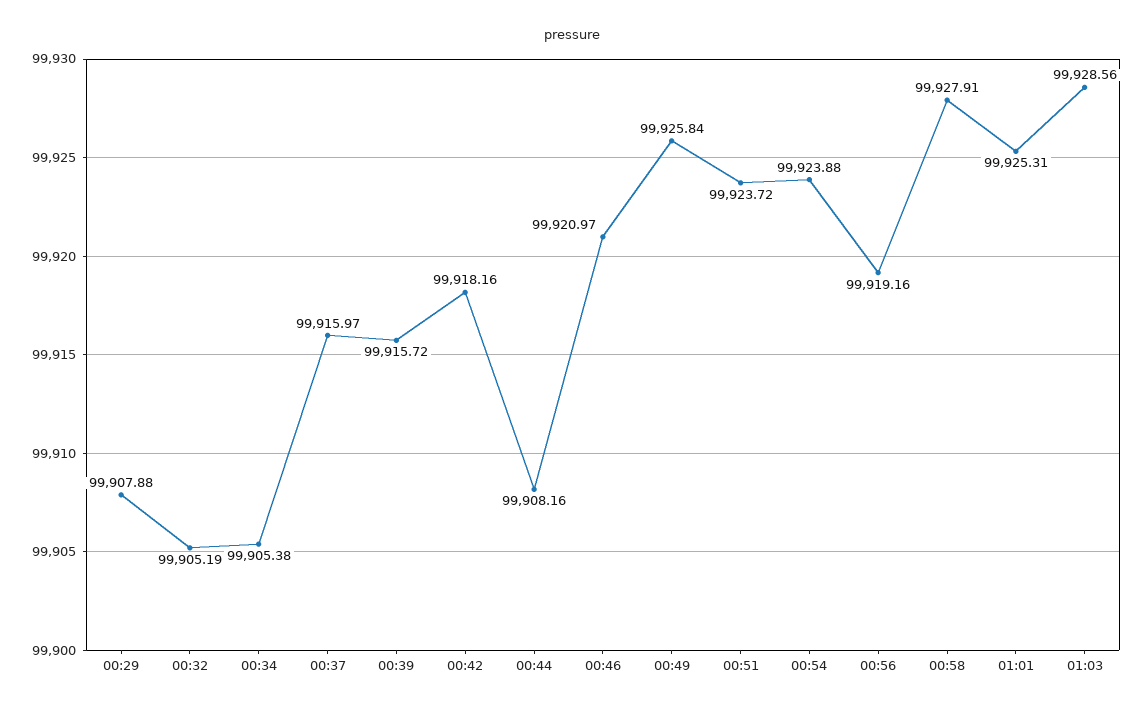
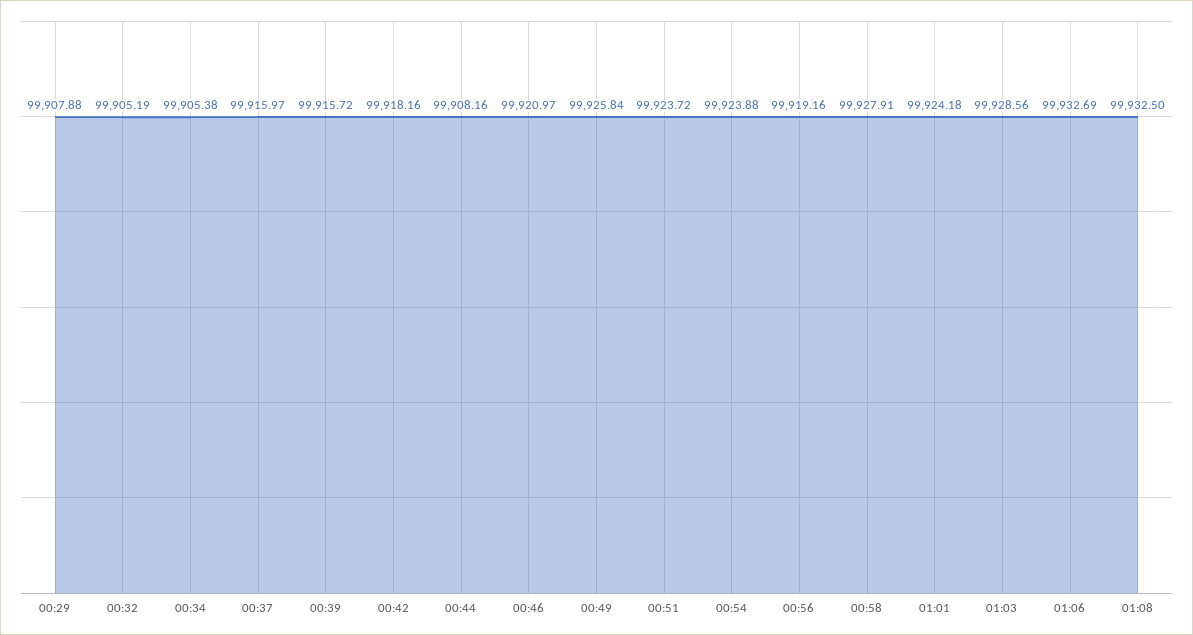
01:01: 99925.31 -> 99924.18
01:06: none -> 99932.69
01:08: none -> 99932.5

